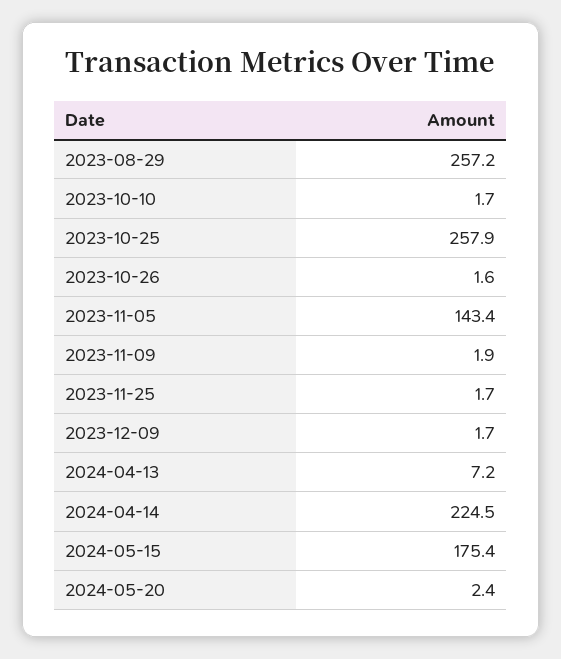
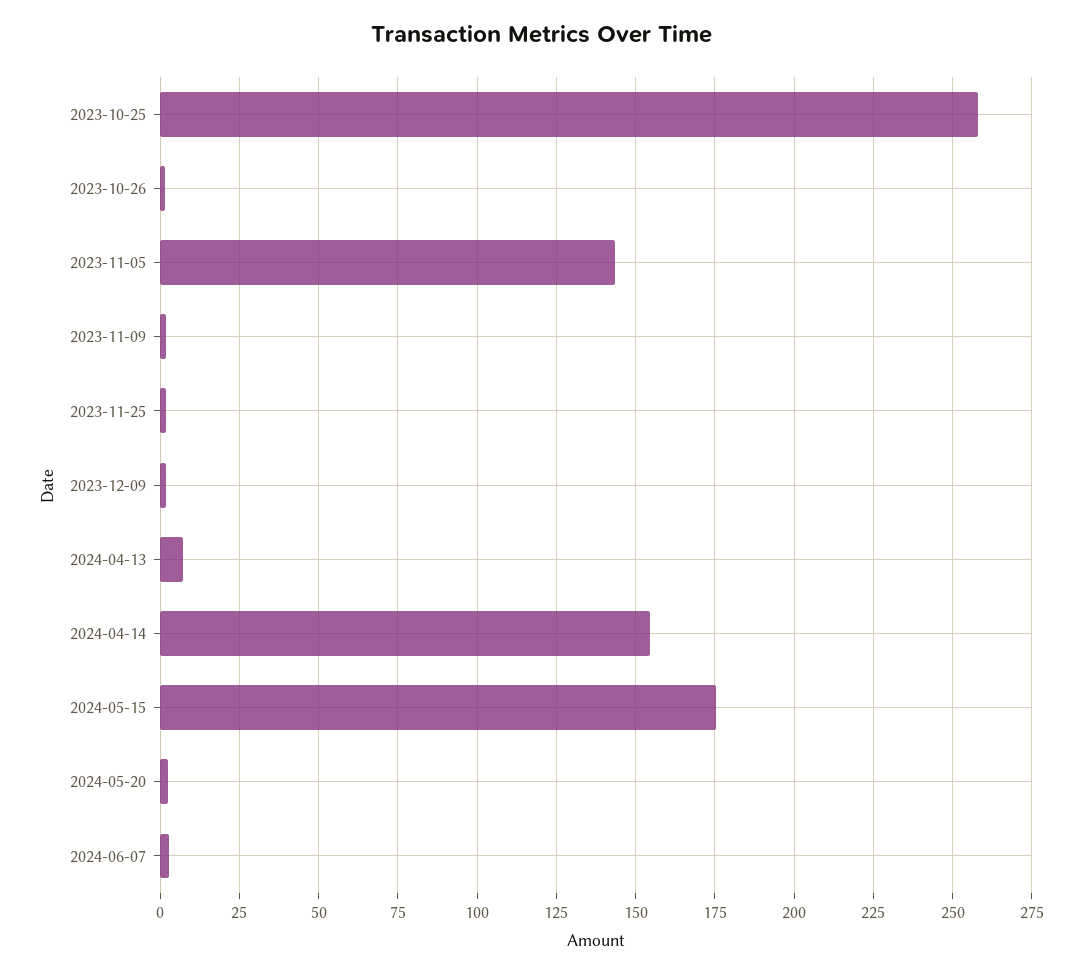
2023-08-29: 257.2 -> none
2023-10-10: 1.7 -> none
2024-04-14: 224.5 -> 155
2024-06-07: none -> 2.5

